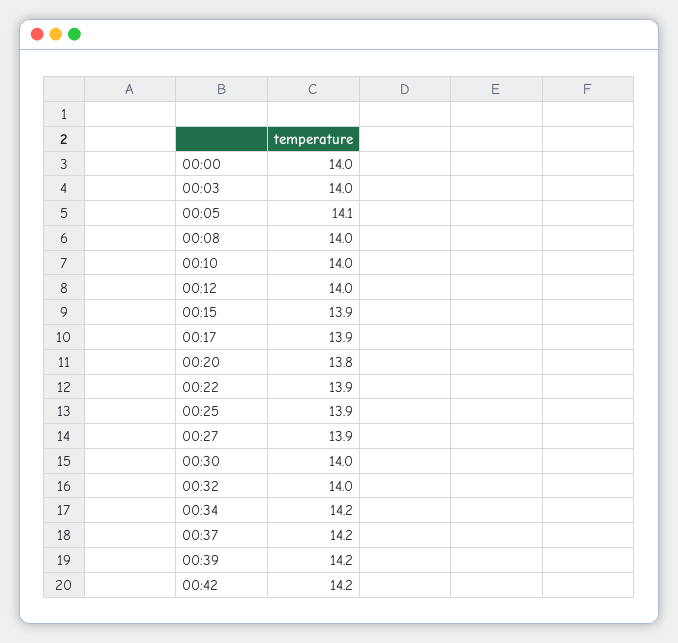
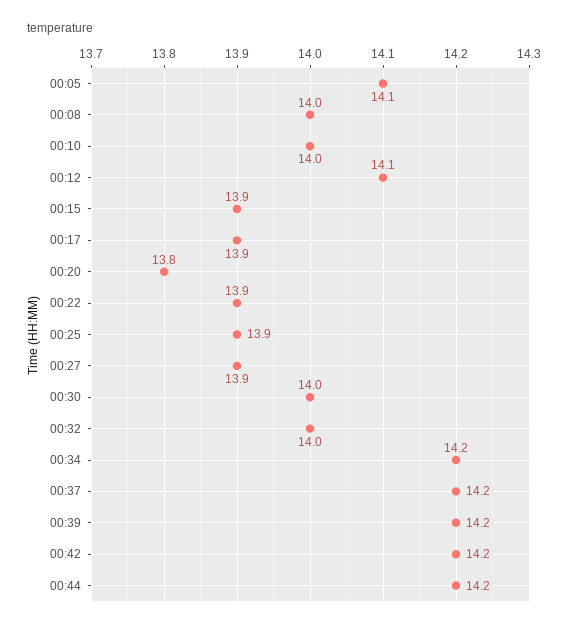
00:00: 14 -> none
00:03: 14 -> none
00:12: 14 -> 14.1
00:44: none -> 14.2

